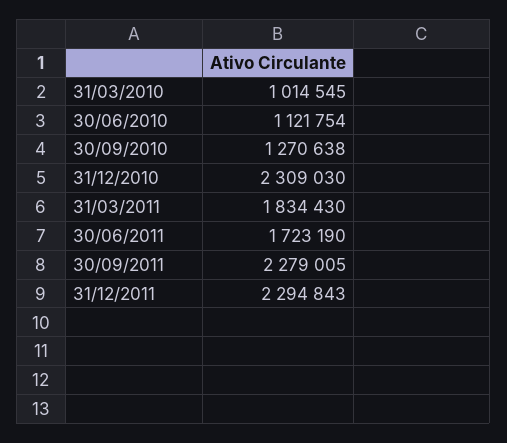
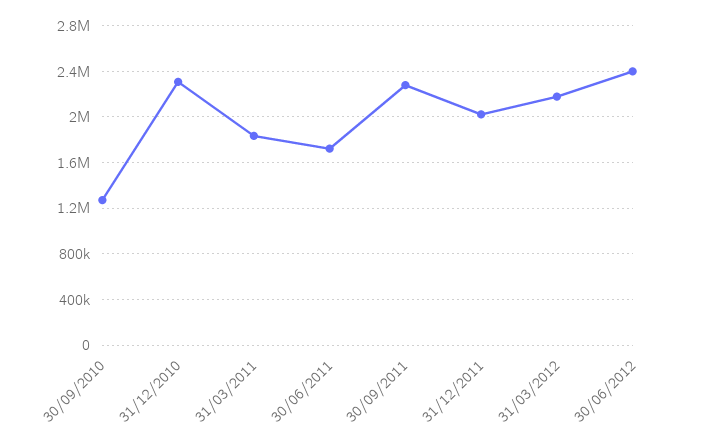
31/03/2010: 1014545 -> none
30/06/2010: 1121754 -> none
31/12/2011: 2294843 -> 2000000
31/03/2012: none -> 2200000
30/06/2012: none -> 2400000

